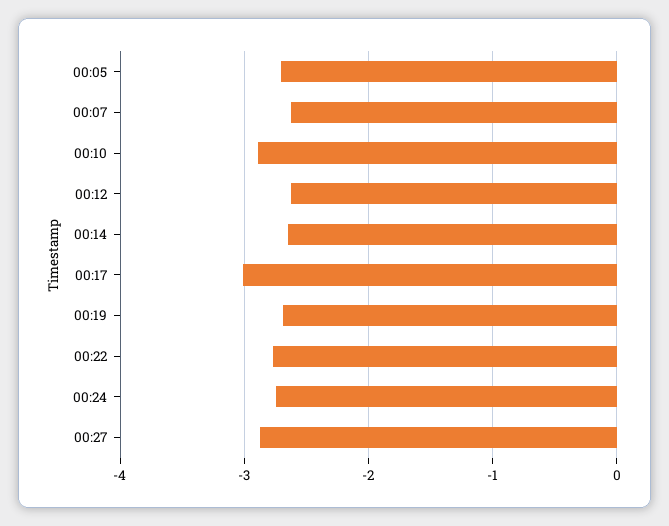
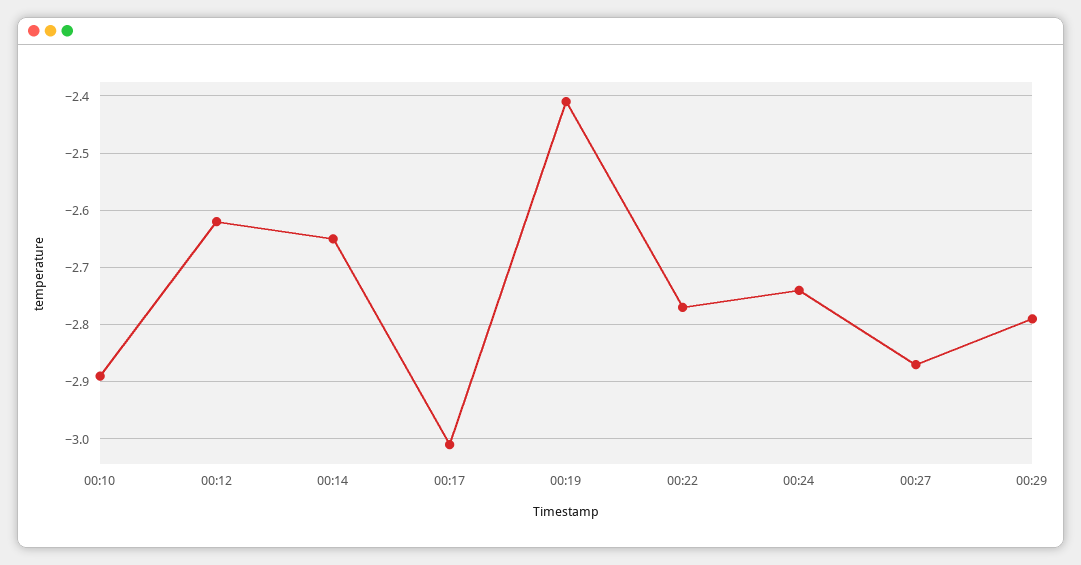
00:05: -2.7 -> none
00:07: -2.6 -> none
00:19: -2.7 -> -2.4
00:29: none -> -2.8

